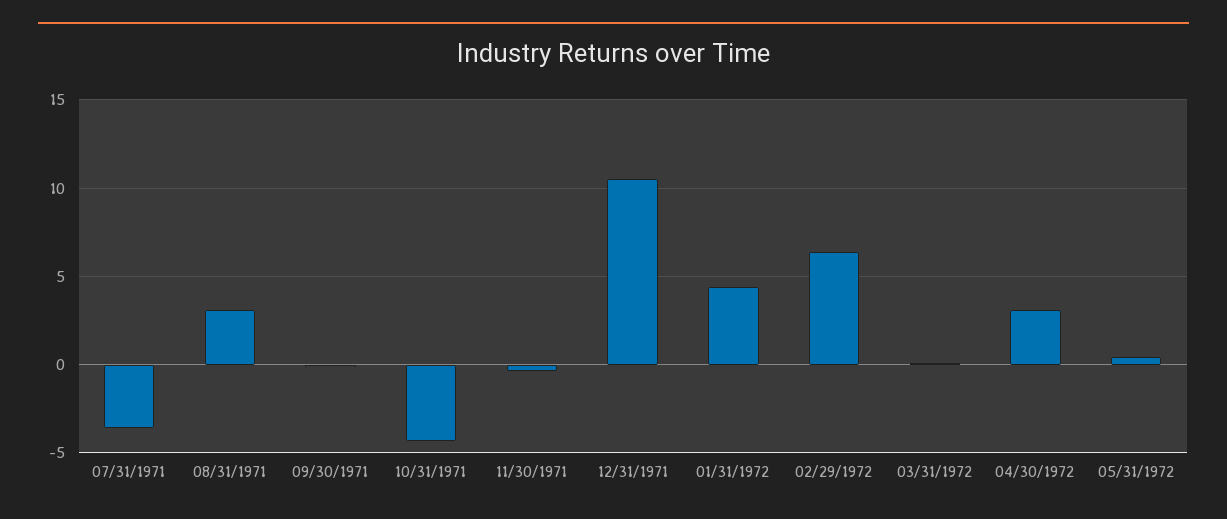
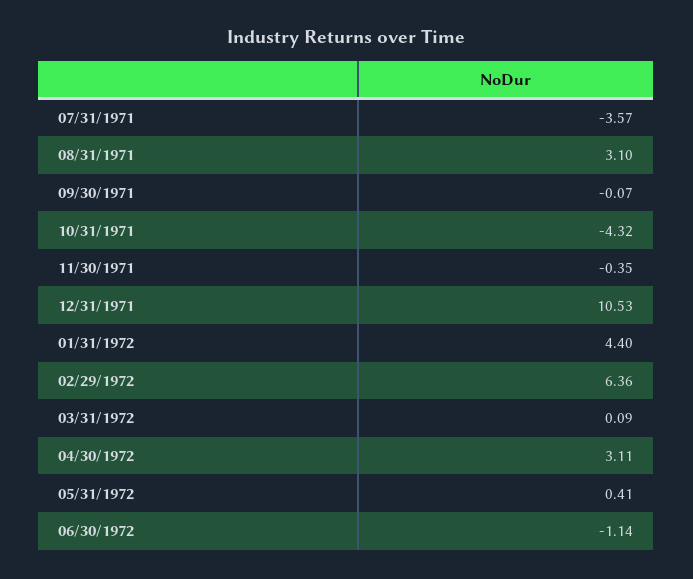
06/30/1972: none -> -1.14

